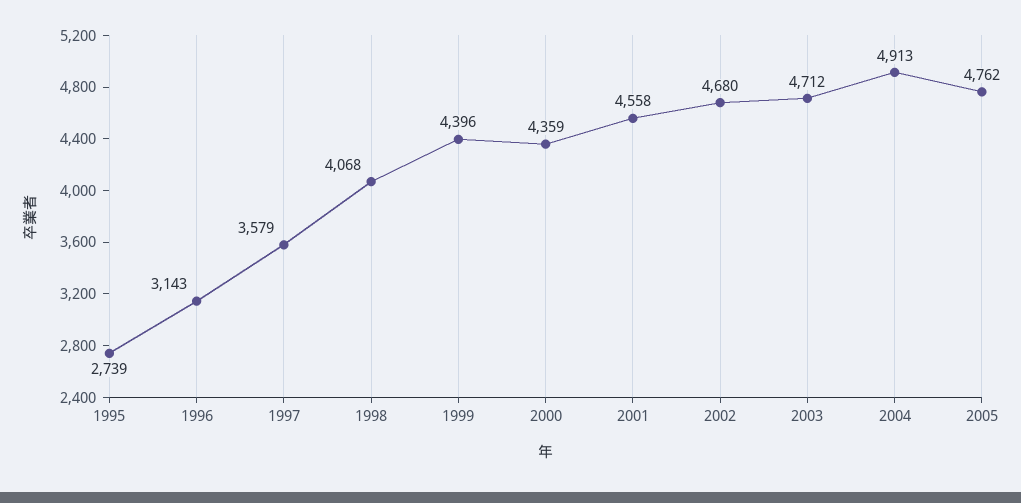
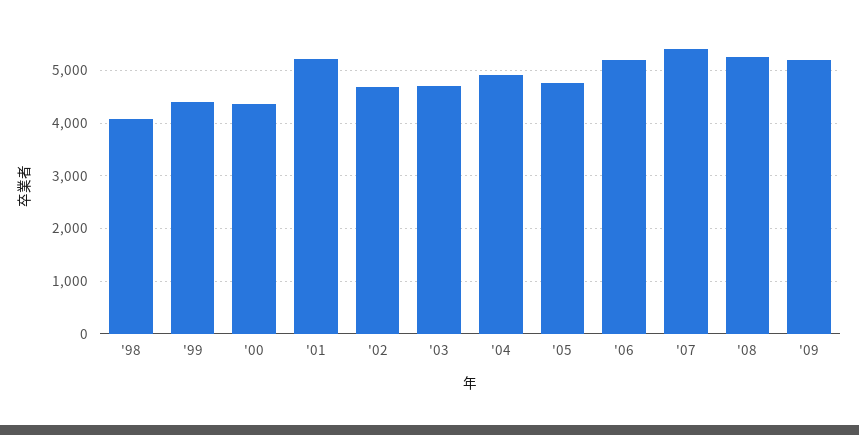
1995: 2739 -> none
1996: 3143 -> none
1997: 3579 -> none
2001: 4558 -> 5200
'06: none -> 5200
'07: none -> 5400
'08: none -> 5200
'09: none -> 5200

